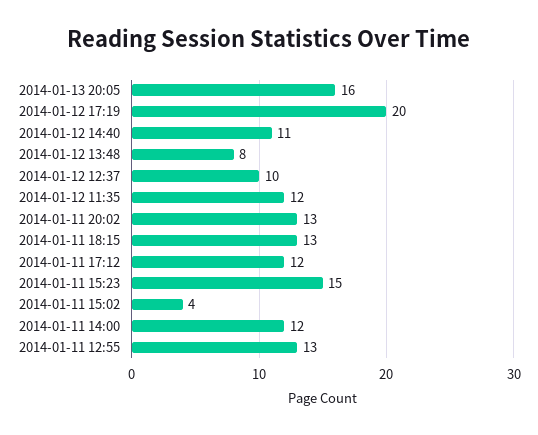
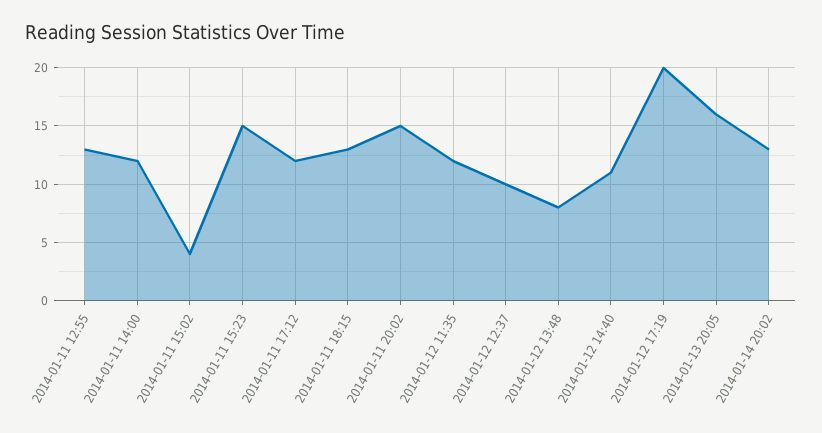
2014-01-11 20:02: 13 -> 15
2014-01-14 20:02: none -> 13

